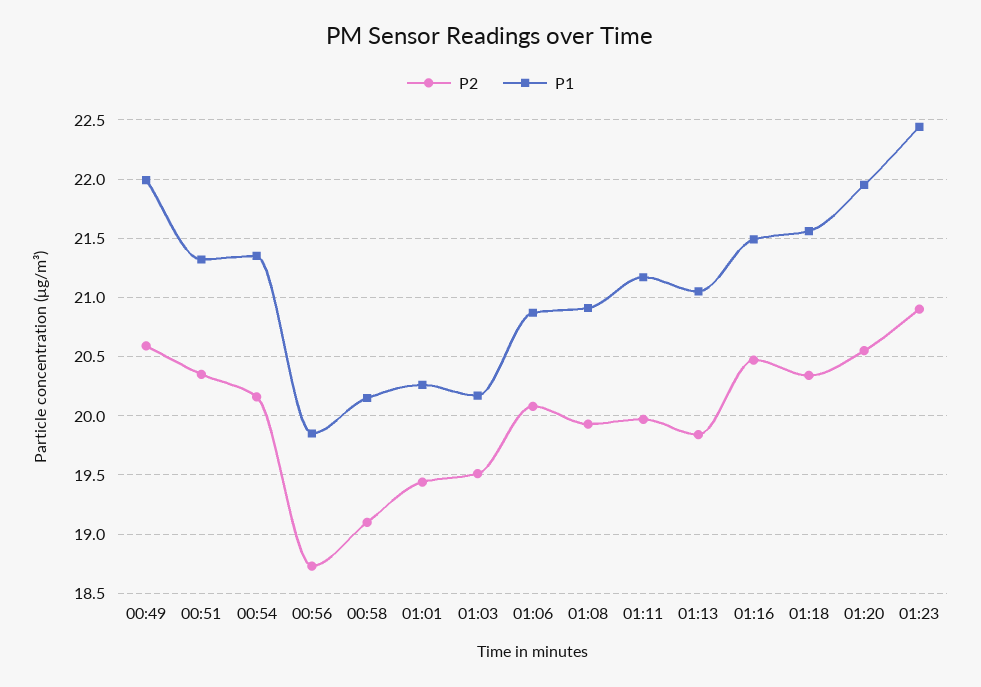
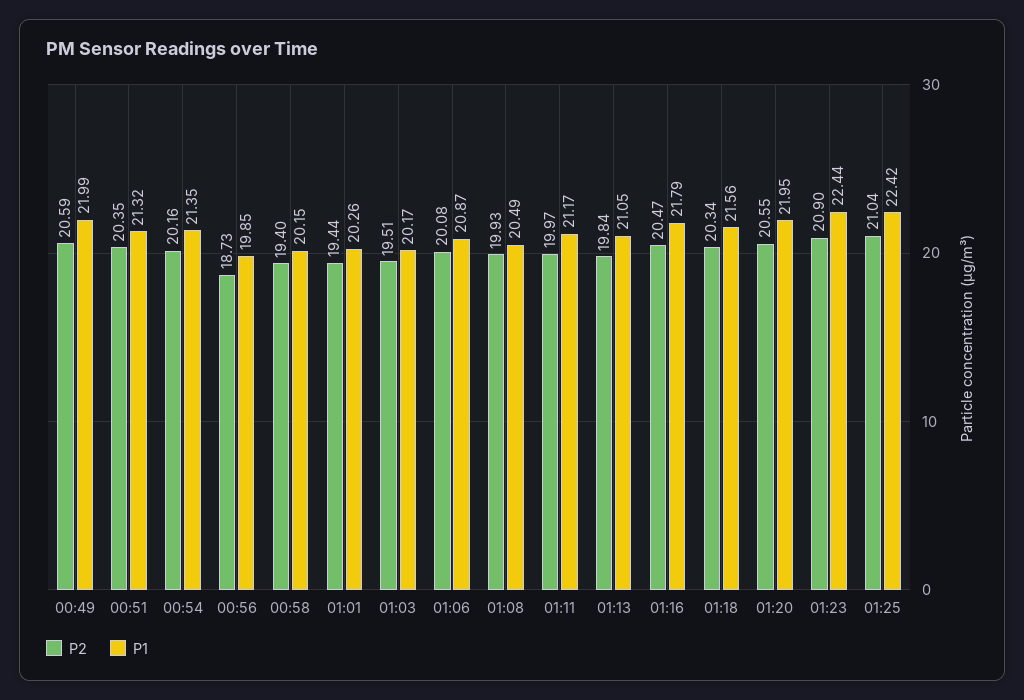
P2, 00:58: 19.1 -> 19.4
P1, 01:08: 20.9 -> 20.49
P1, 01:16: 21.5 -> 21.79
P2, 01:25: none -> 21.04
P1, 01:25: none -> 22.42

